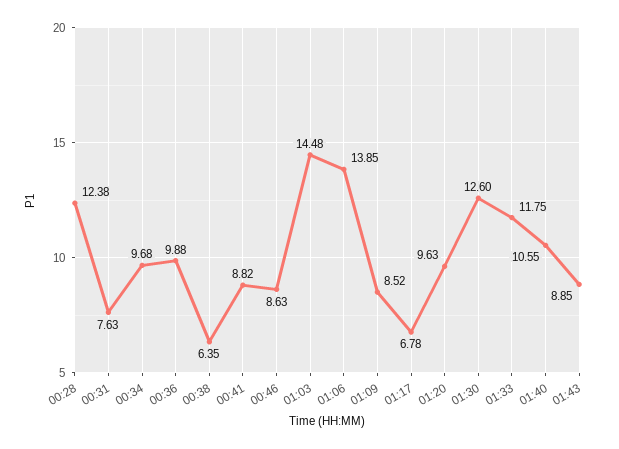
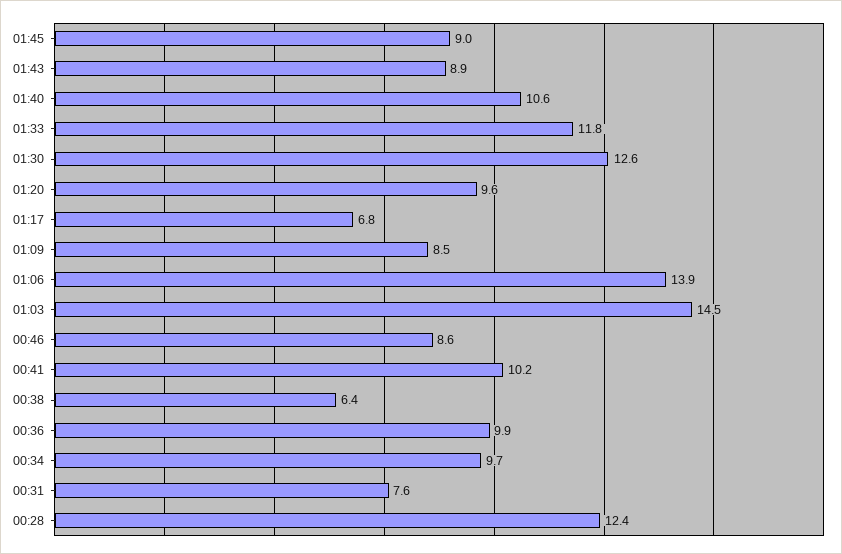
00:41: 8.82 -> 10.2
01:45: none -> 9

